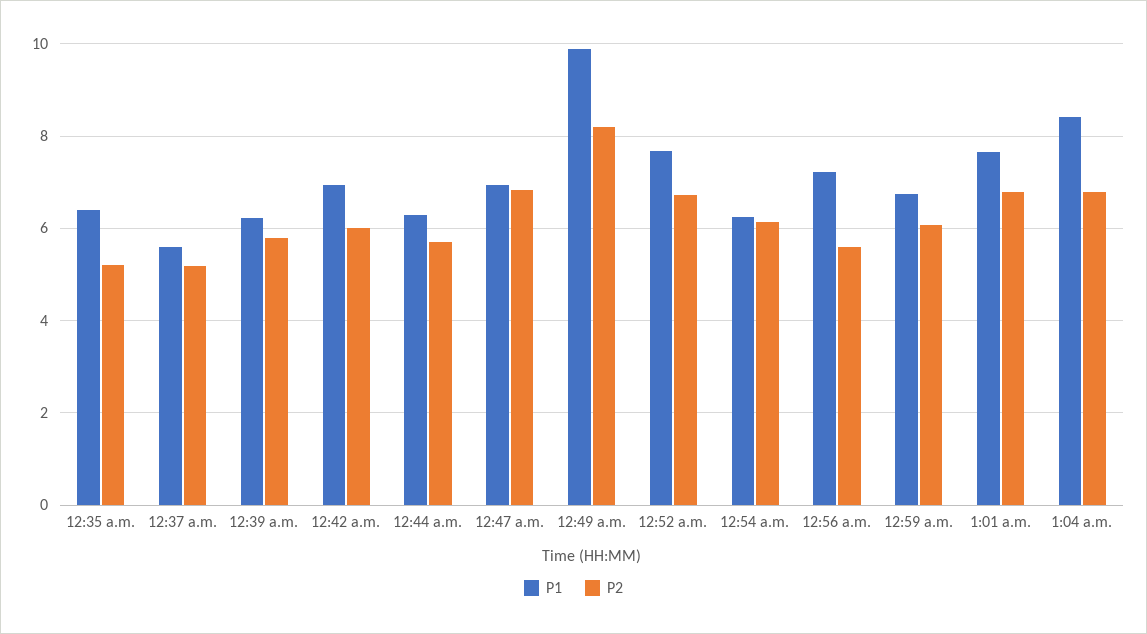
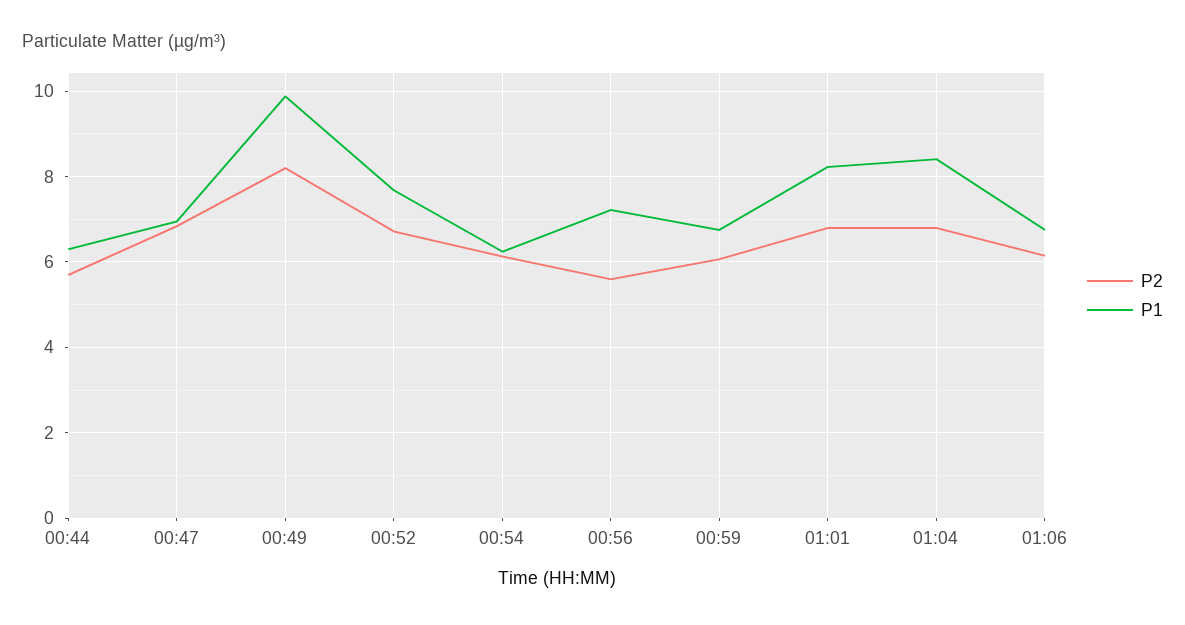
P1, 12:35 a.m.: 6.4 -> none
P2, 12:35 a.m.: 5.2 -> none
P1, 12:37 a.m.: 5.6 -> none
P2, 12:37 a.m.: 5.2 -> none
P1, 12:39 a.m.: 6.2 -> none
P2, 12:39 a.m.: 5.8 -> none
P1, 12:42 a.m.: 7 -> none
P2, 12:42 a.m.: 6 -> none
P1, 1:01 a.m.: 7.6 -> 8.2
P2, 01:06: none -> 6.2
P1, 01:06: none -> 6.8

